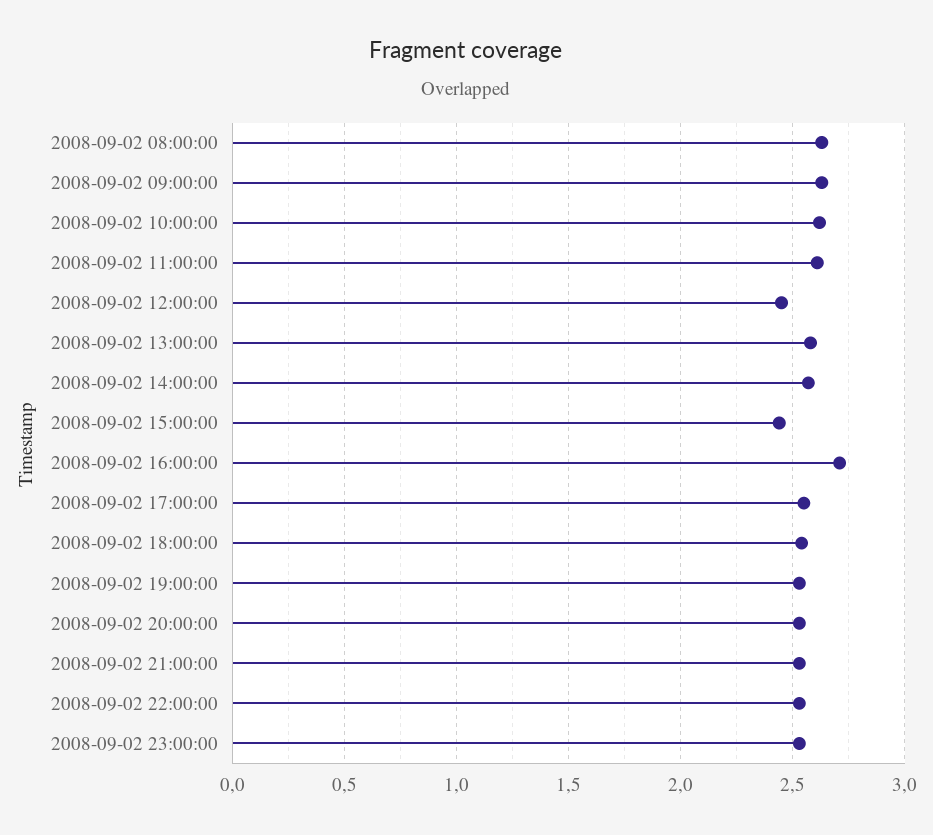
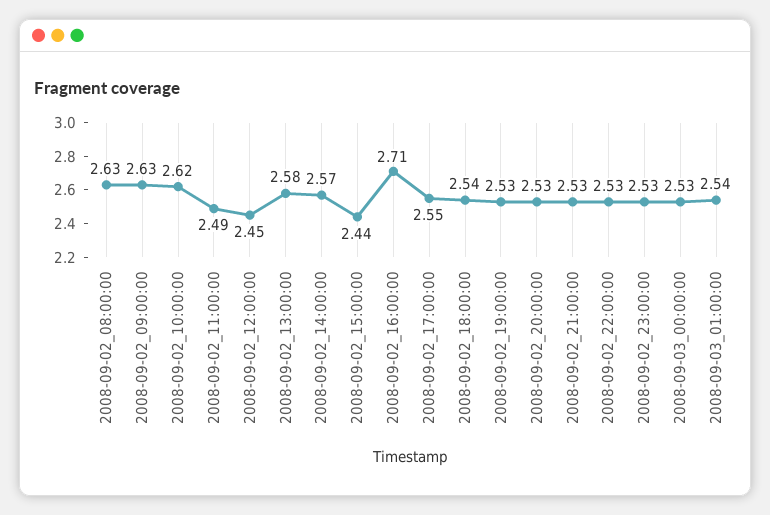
2008-09-02 11:00:00: 2.6 -> 2.49
2008-09-03_00:00:00: none -> 2.53
2008-09-03_01:00:00: none -> 2.54

